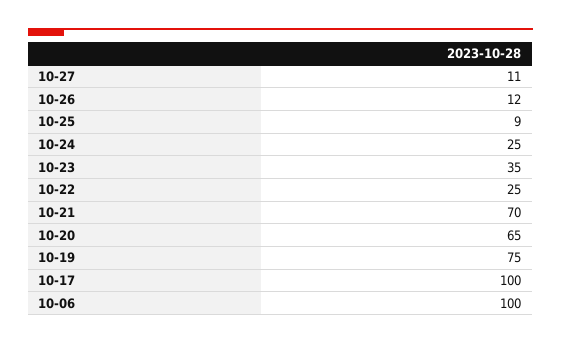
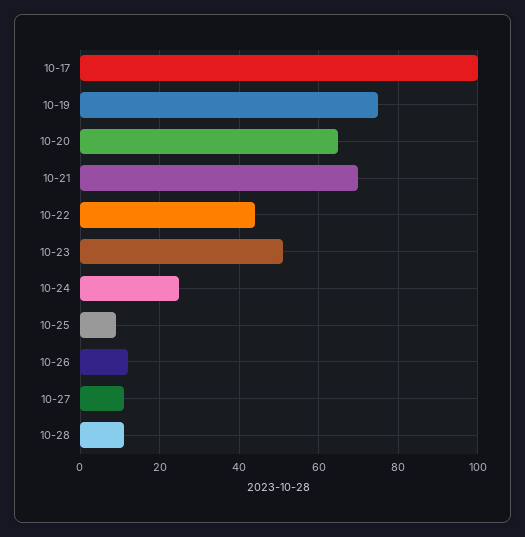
10-23: 35 -> 50
10-22: 25 -> 45
10-06: 100 -> none
10-28: none -> 10

